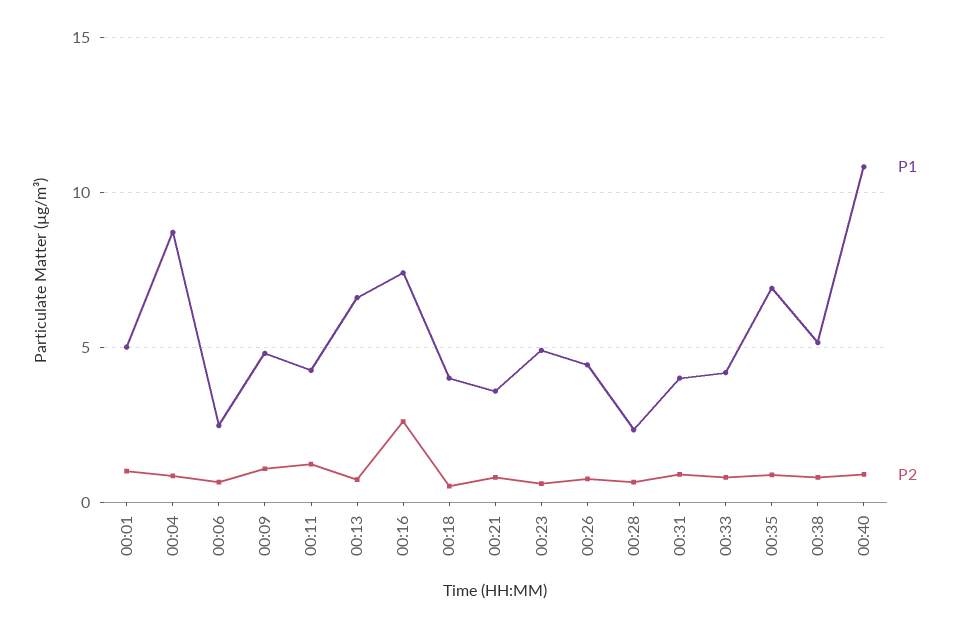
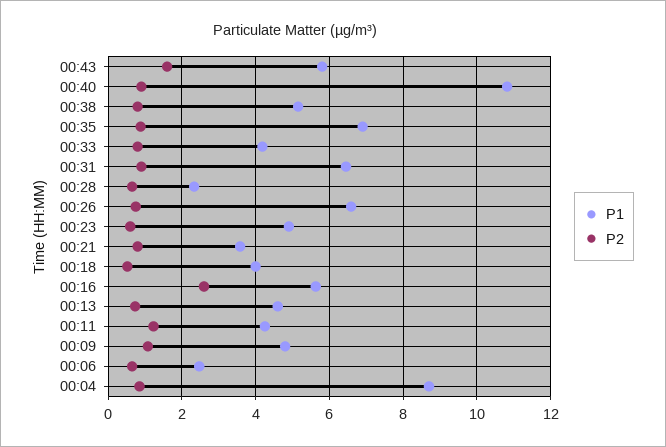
P1, 00:01: 5 -> none
P2, 00:01: 1 -> none
P1, 00:13: 6.5 -> 4.6
P1, 00:16: 7.5 -> 5.6
P1, 00:26: 4.5 -> 6.6
P1, 00:31: 4 -> 6.4
P1, 00:43: none -> 5.8
P2, 00:43: none -> 1.6

